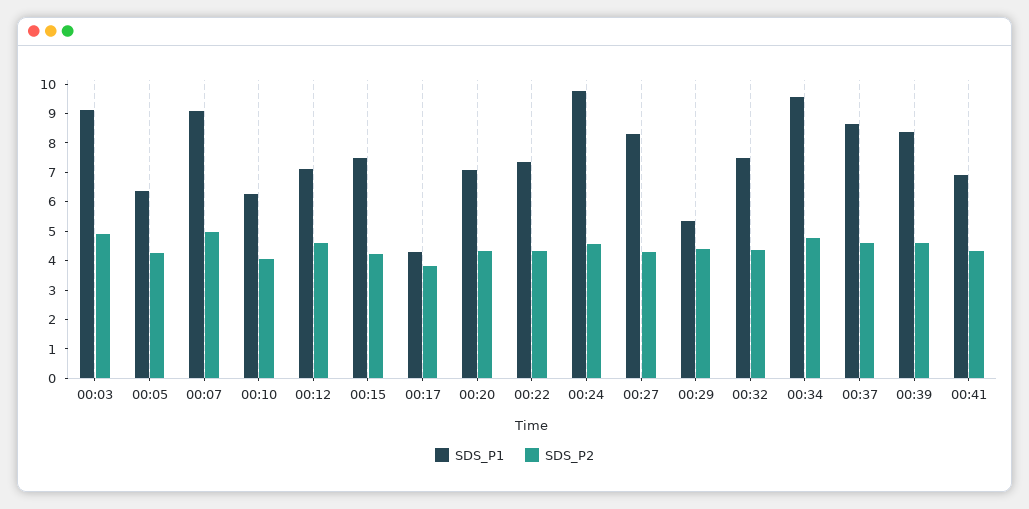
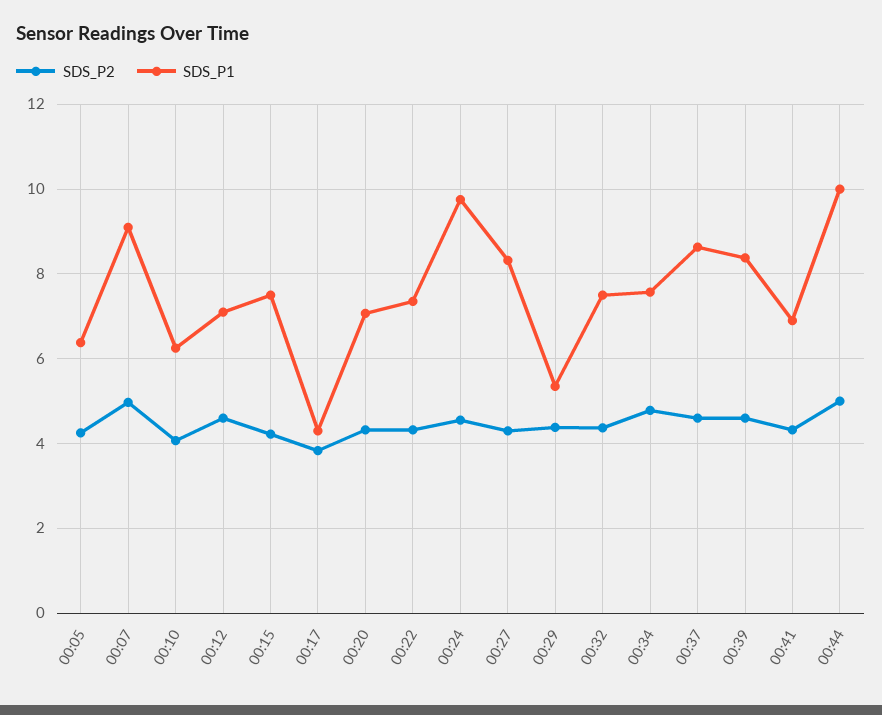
SDS_P1, 00:03: 9 -> none
SDS_P2, 00:03: 5 -> none
SDS_P1, 00:34: 9.5 -> 7.6
SDS_P2, 00:44: none -> 5
SDS_P1, 00:44: none -> 10

